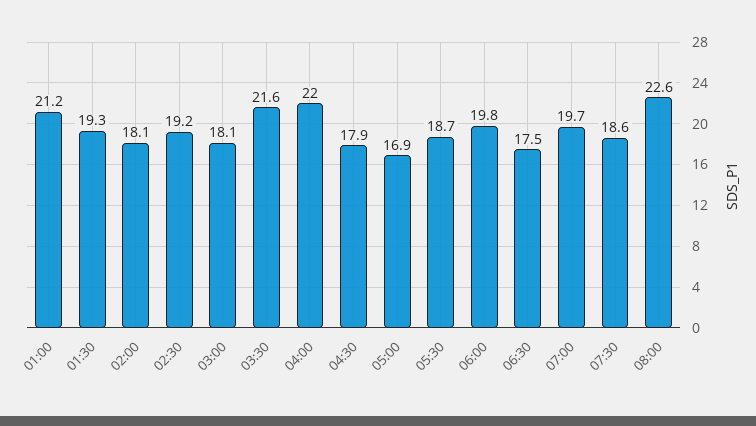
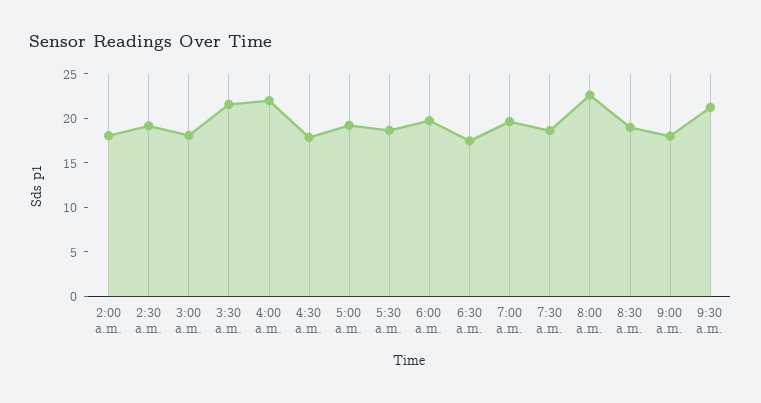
01:00: 21.2 -> none
01:30: 19.3 -> none
05:00: 16.9 -> 19
8:30 a.m.: none -> 19
9:00 a.m.: none -> 18
9:30 a.m.: none -> 21

